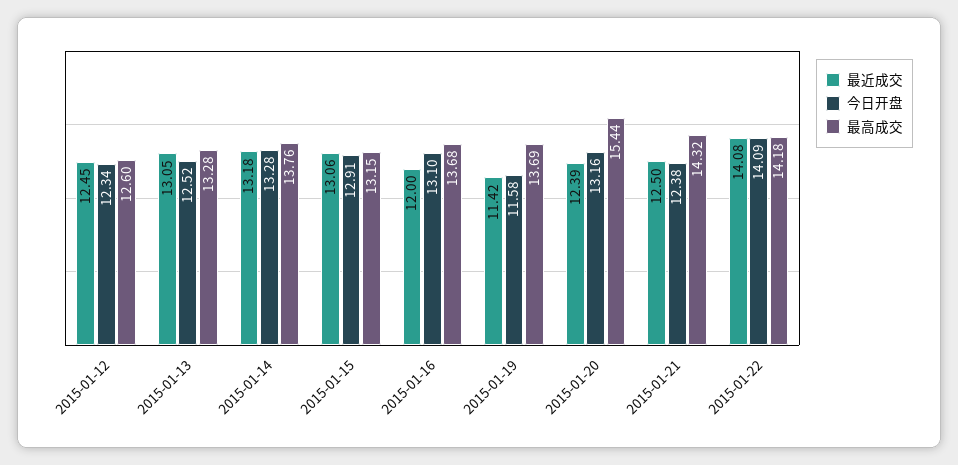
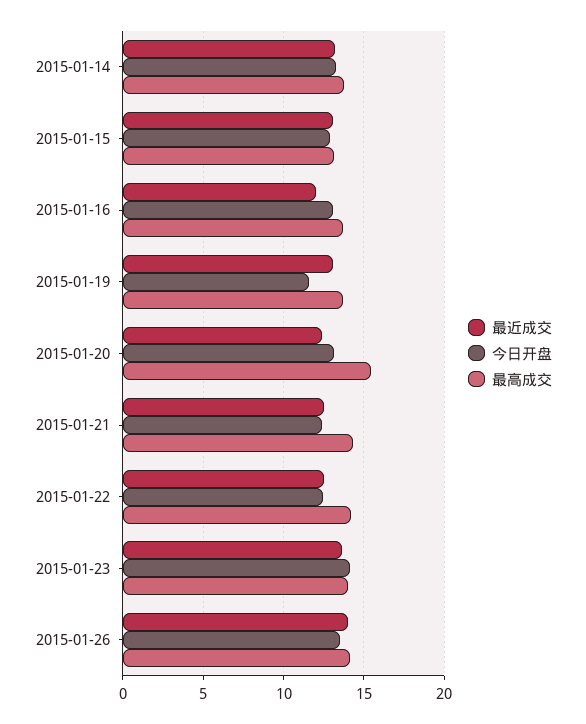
最近成交, 2015-01-12: 12.45 -> none
今日开盘, 2015-01-12: 12.34 -> none
最高成交, 2015-01-12: 12.6 -> none
最近成交, 2015-01-13: 13.05 -> none
今日开盘, 2015-01-13: 12.52 -> none
最高成交, 2015-01-13: 13.28 -> none
最近成交, 2015-01-19: 11.42 -> 13
最近成交, 2015-01-22: 14.08 -> 12.5
今日开盘, 2015-01-22: 14.09 -> 12.5
最近成交, 2015-01-23: none -> 13.5
今日开盘, 2015-01-23: none -> 14
最高成交, 2015-01-23: none -> 14
最近成交, 2015-01-26: none -> 14
今日开盘, 2015-01-26: none -> 13.5
最高成交, 2015-01-26: none -> 14

